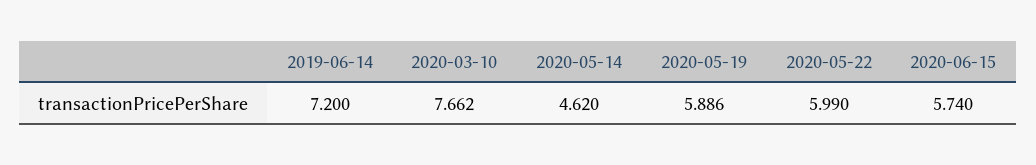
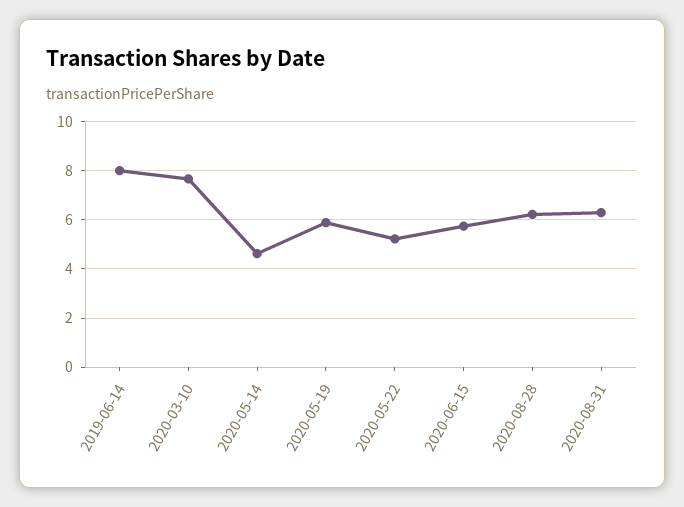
2019-06-14: 7.2 -> 8
2020-05-22: 5.99 -> 5.25
2020-08-28: none -> 6.25
2020-08-31: none -> 6.25

